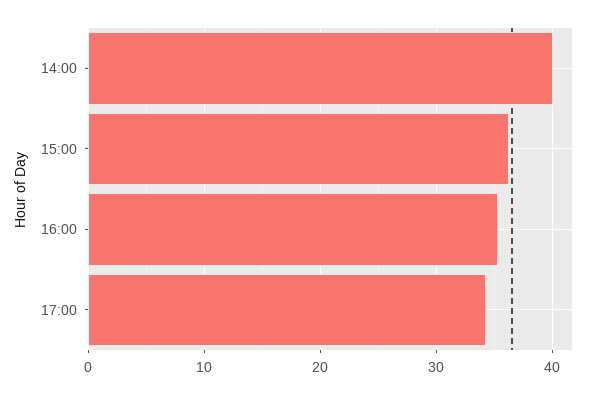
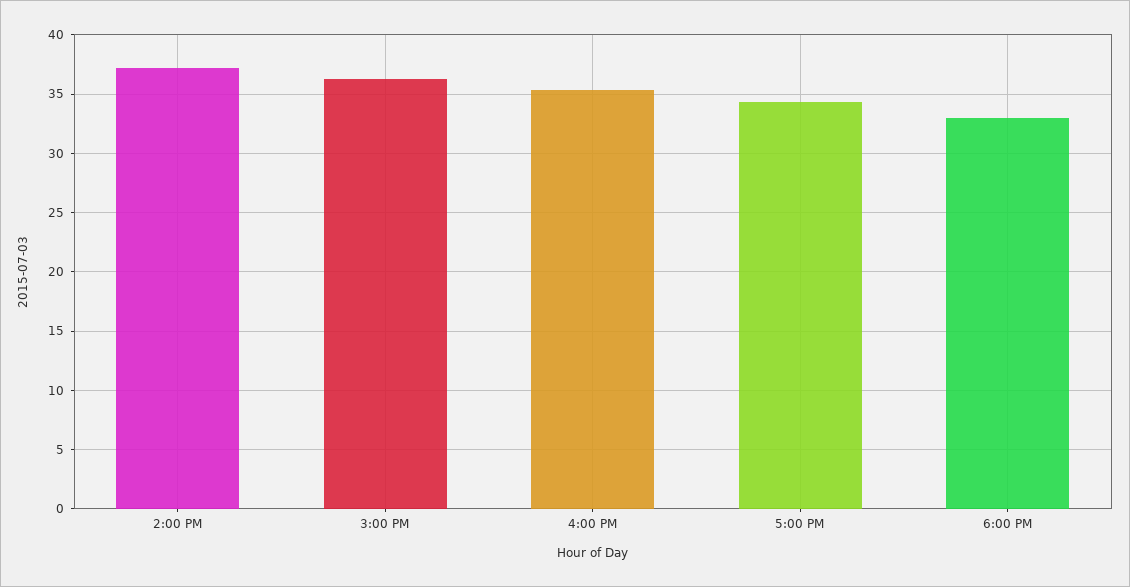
14:00: 40 -> 37
6:00 PM: none -> 33

